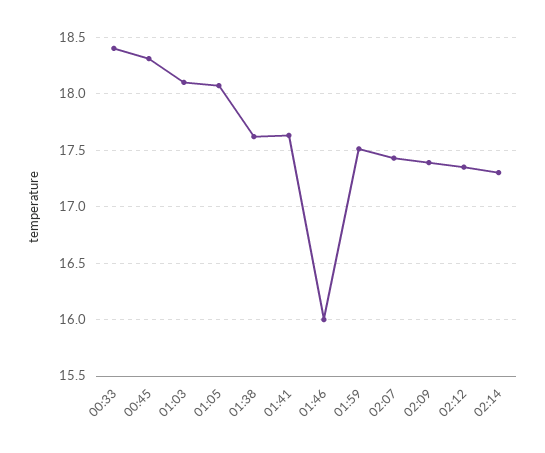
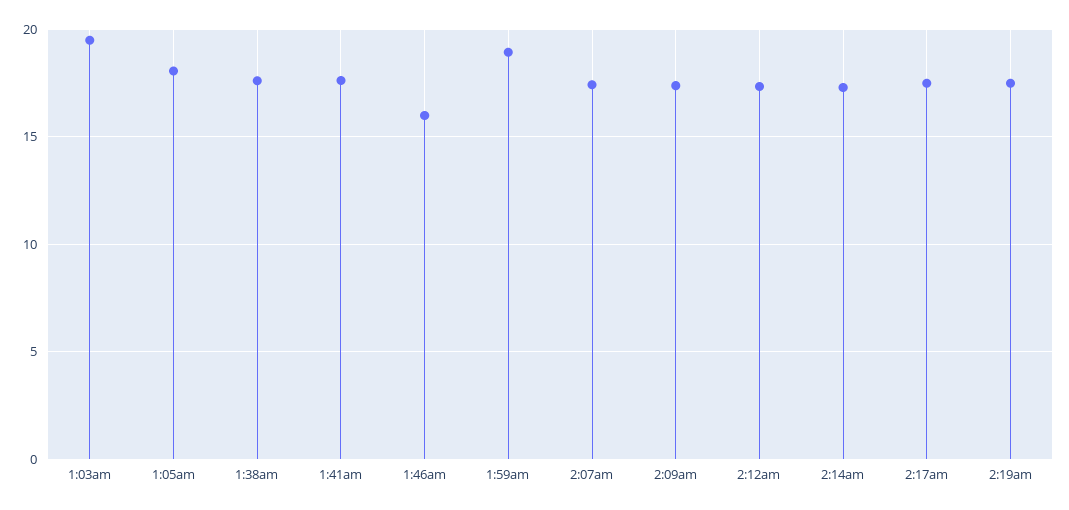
00:33: 18.4 -> none
00:45: 18.3 -> none
01:03: 18.1 -> 19.5
01:59: 17.5 -> 19
2:17am: none -> 17.5
2:19am: none -> 17.5

